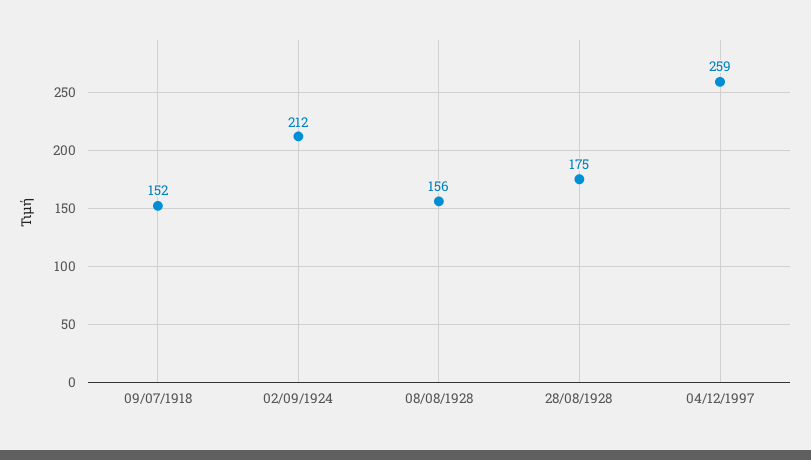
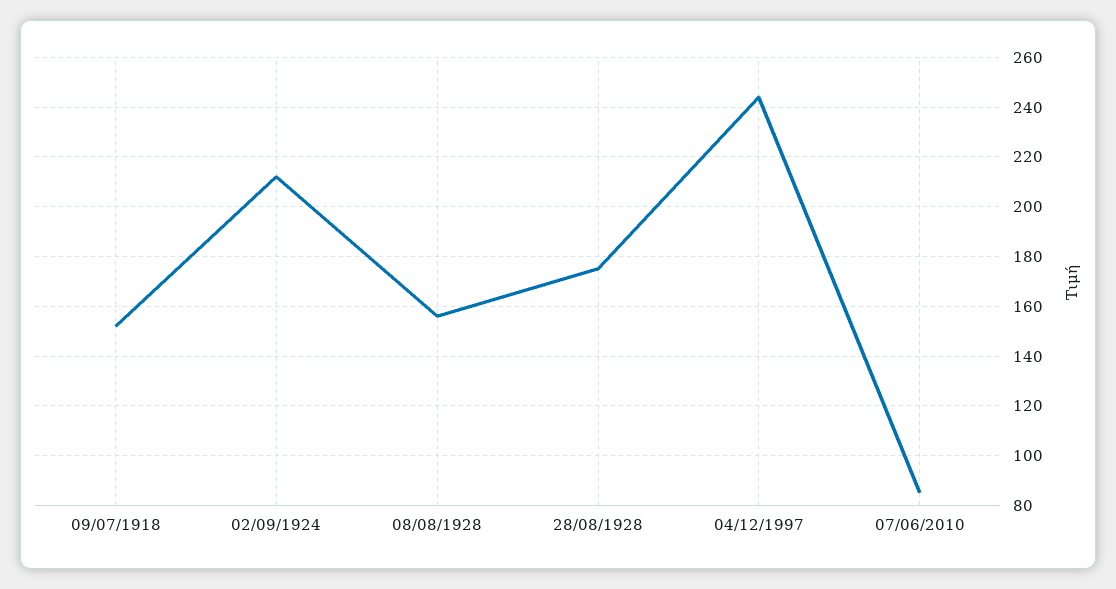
04/12/1997: 259 -> 245
07/06/2010: none -> 85

